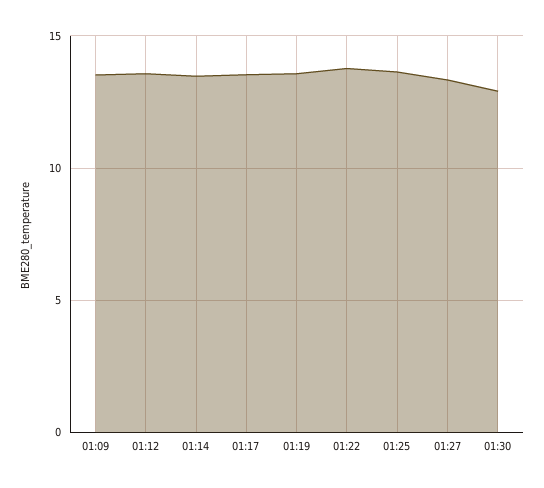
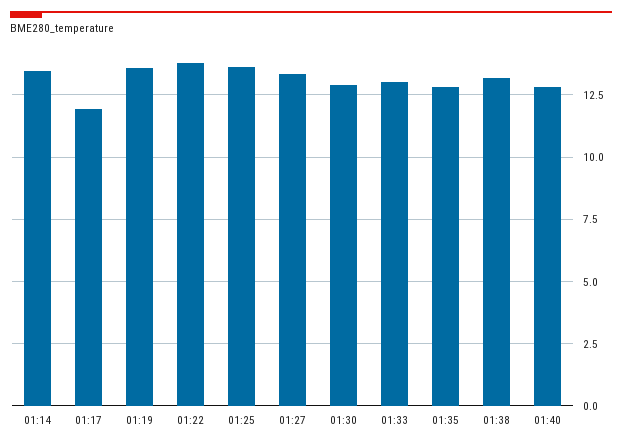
01:09: 13.5 -> none
01:12: 13.5 -> none
01:17: 13.5 -> 12
01:33: none -> 13
01:35: none -> 12.75
01:38: none -> 13.25
01:40: none -> 12.75

